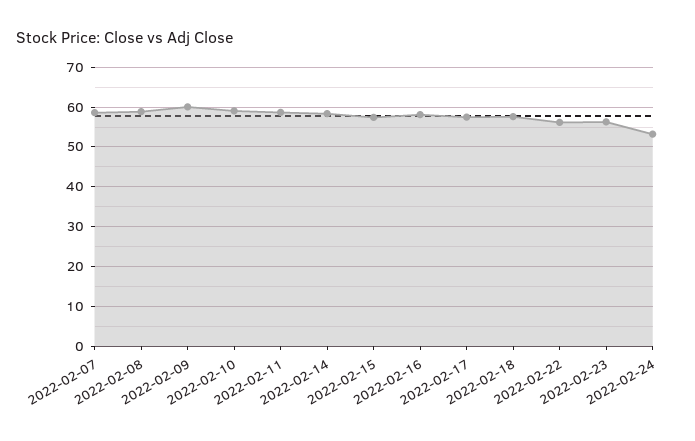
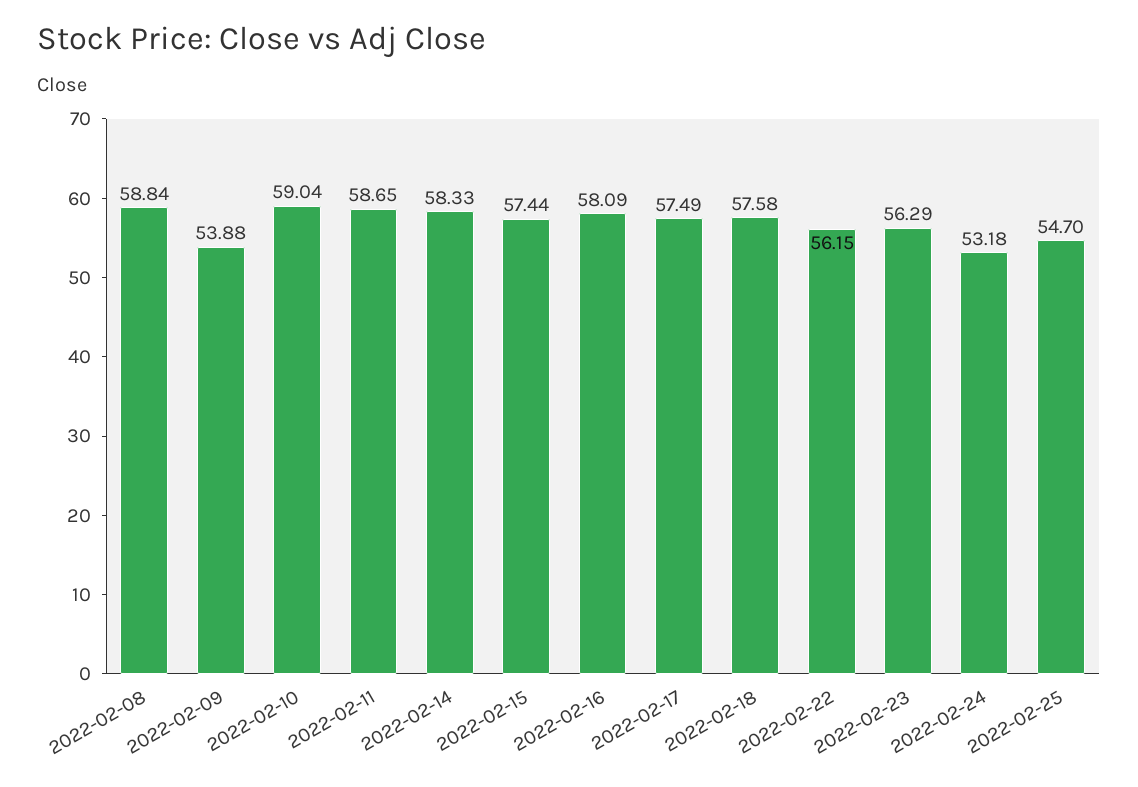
2022-02-07: 58 -> none
2022-02-09: 60 -> 53.88
2022-02-25: none -> 54.7

